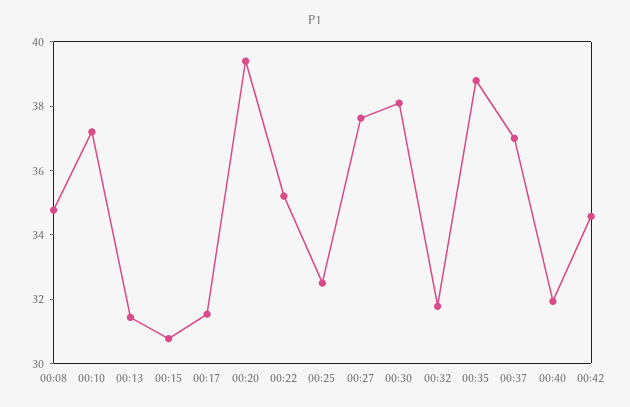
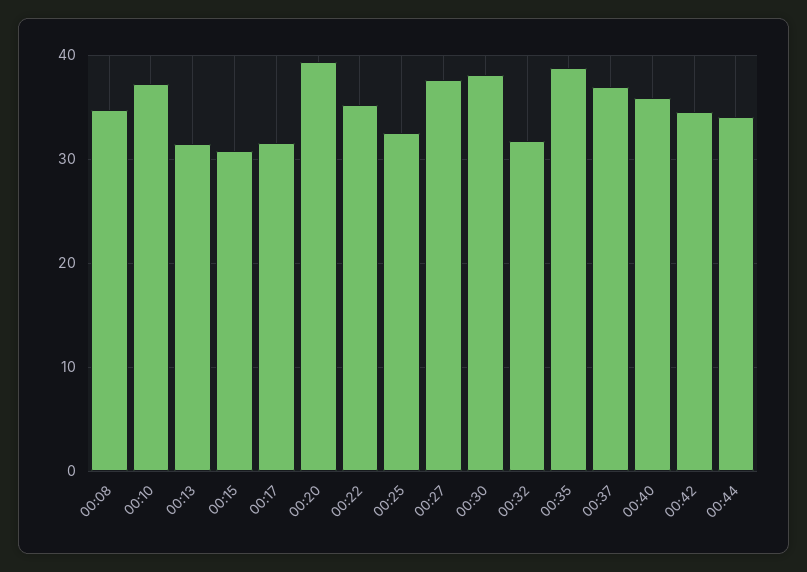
00:40: 32 -> 36
00:44: none -> 34

